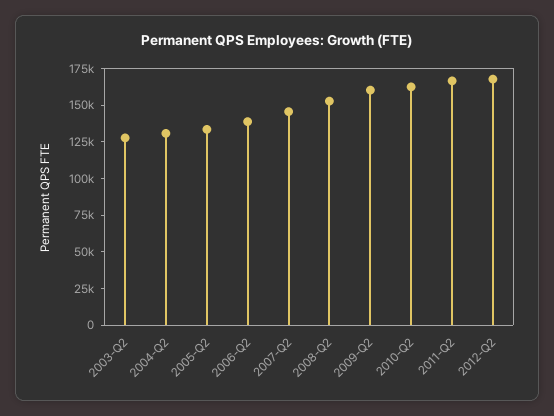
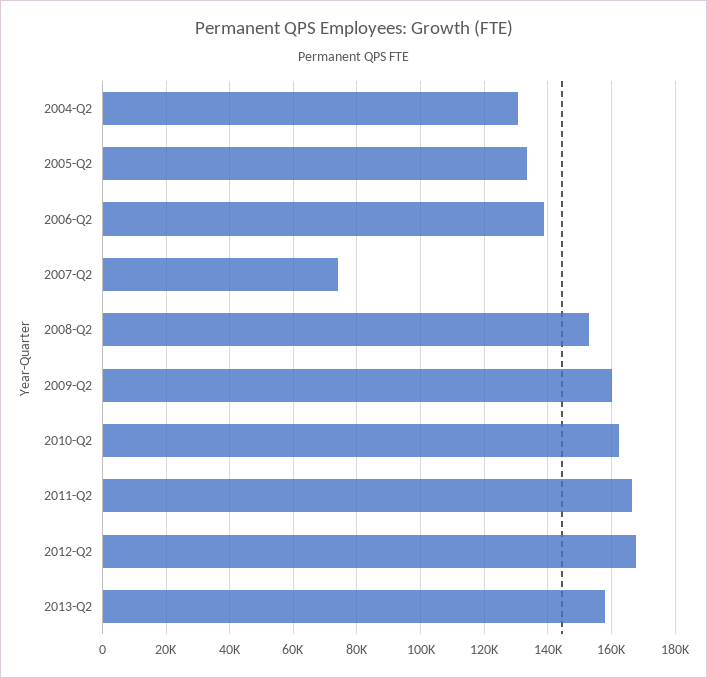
2003-Q2: 125000 -> none
2007-Q2: 150000 -> 74000
2013-Q2: none -> 158000

